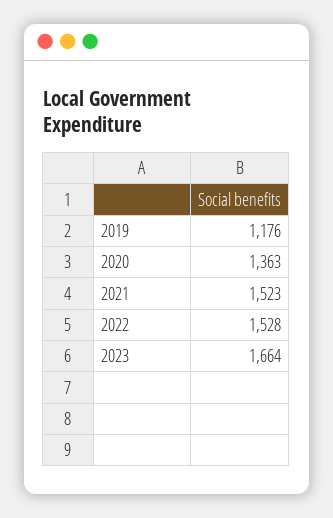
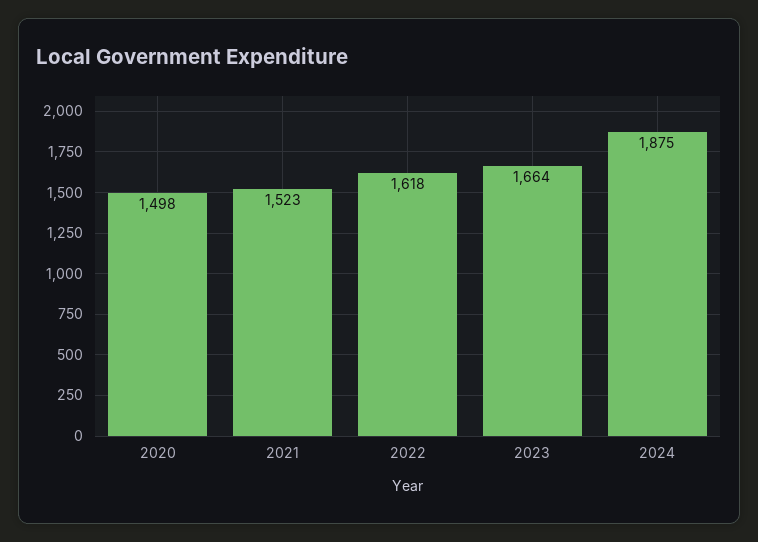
2019: 1176 -> none
2020: 1363 -> 1498
2022: 1528 -> 1618
2024: none -> 1875

